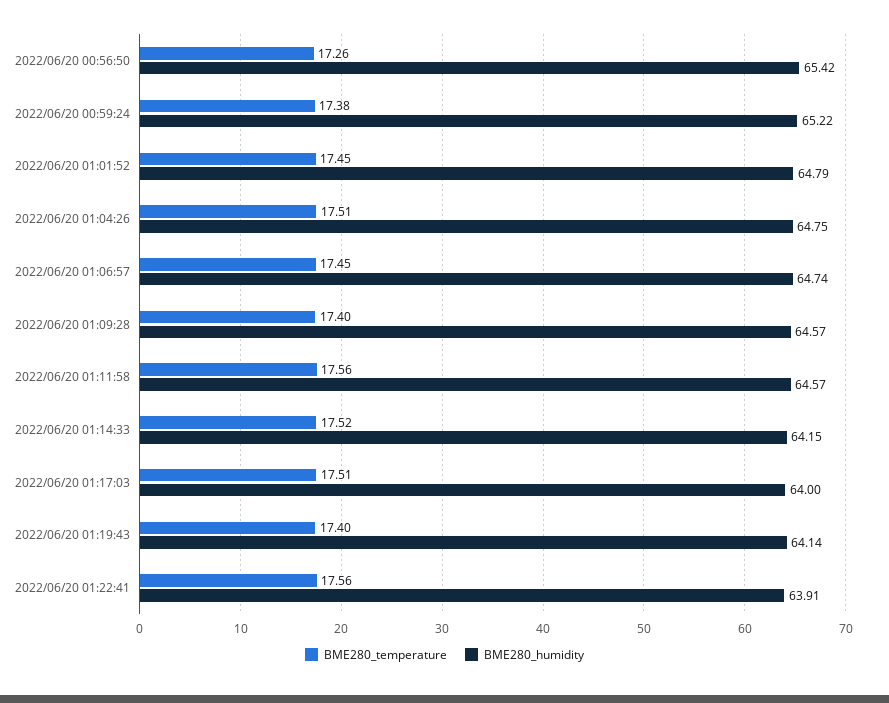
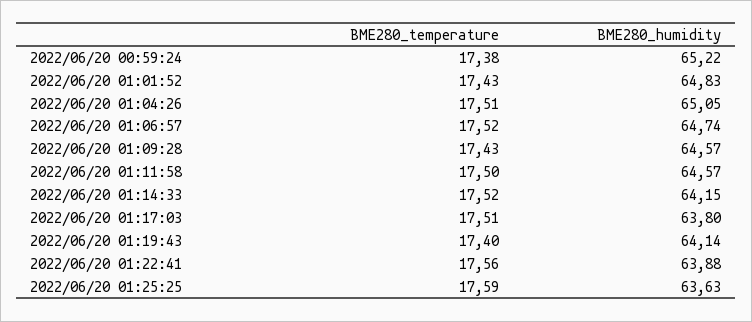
BME280_temperature, 2022/06/20 00:56:50: 17.26 -> none
BME280_humidity, 2022/06/20 00:56:50: 65.42 -> none
BME280_temperature, 2022/06/20 01:01:52: 17.45 -> 17.43
BME280_humidity, 2022/06/20 01:01:52: 64.79 -> 64.83
BME280_humidity, 2022/06/20 01:04:26: 64.75 -> 65.05
BME280_temperature, 2022/06/20 01:06:57: 17.45 -> 17.52
BME280_temperature, 2022/06/20 01:09:28: 17.4 -> 17.43
BME280_temperature, 2022/06/20 01:11:58: 17.56 -> 17.5
BME280_humidity, 2022/06/20 01:17:03: 64 -> 63.8
BME280_humidity, 2022/06/20 01:22:41: 63.91 -> 63.88
BME280_temperature, 2022/06/20 01:25:25: none -> 17.59
BME280_humidity, 2022/06/20 01:25:25: none -> 63.63

